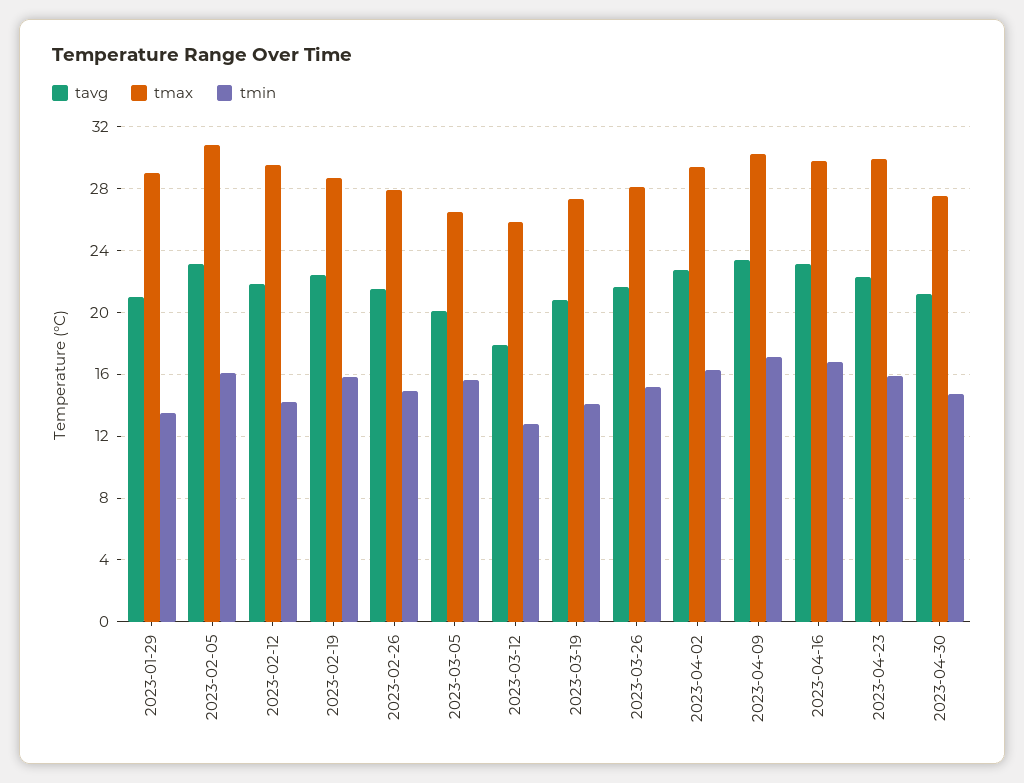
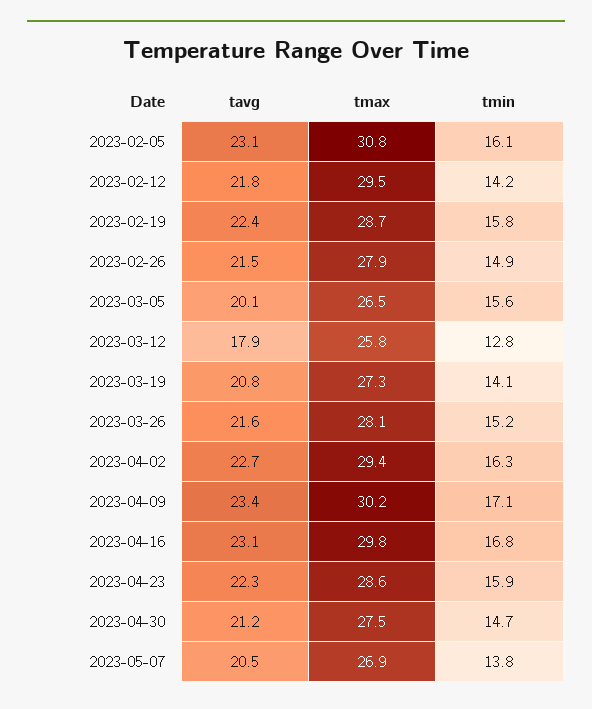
tavg, 2023-01-29: 21 -> none
tmax, 2023-01-29: 29 -> none
tmin, 2023-01-29: 13.5 -> none
tmax, 2023-04-23: 30 -> 28.6
tavg, 2023-05-07: none -> 20.5
tmax, 2023-05-07: none -> 26.9
tmin, 2023-05-07: none -> 13.8

